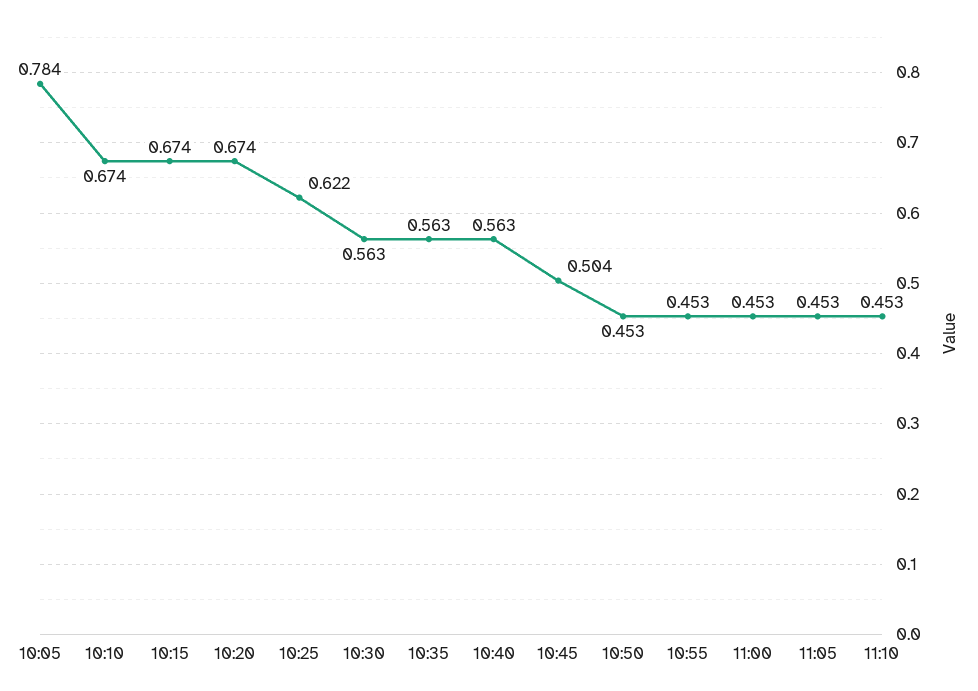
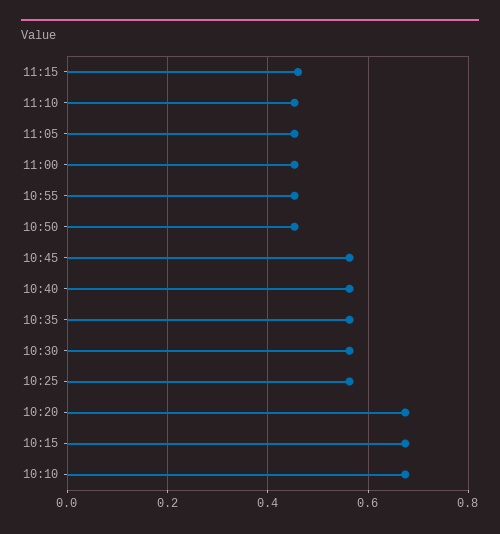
10:05: 0.784 -> none
10:25: 0.622 -> 0.56
10:45: 0.504 -> 0.56
11:15: none -> 0.46

